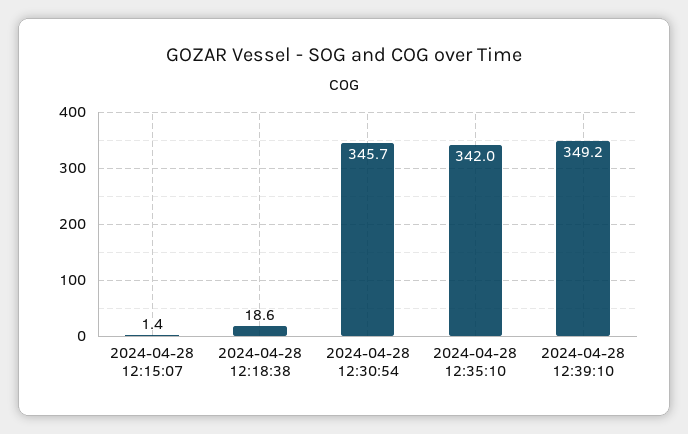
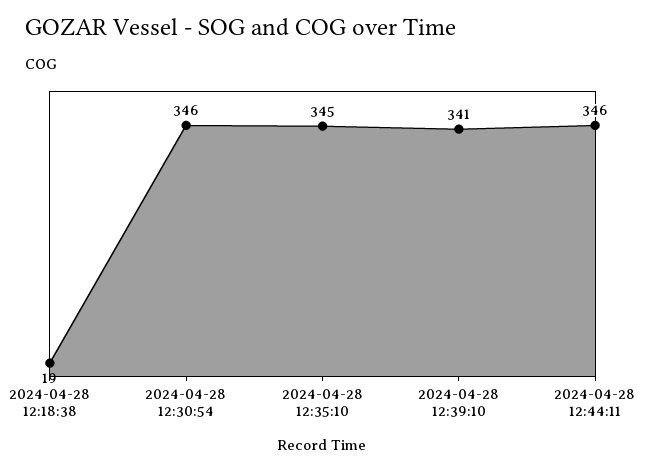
2024-04-28 12:15:07: 1.4 -> none
2024-04-28 12:35:10: 342 -> 345
2024-04-28 12:39:10: 349.2 -> 341
2024-04-28 12:44:11: none -> 346

